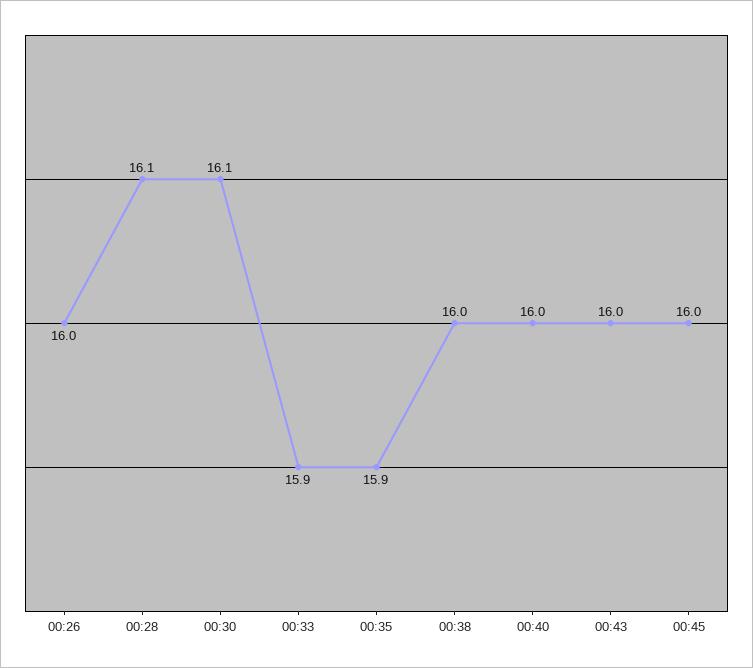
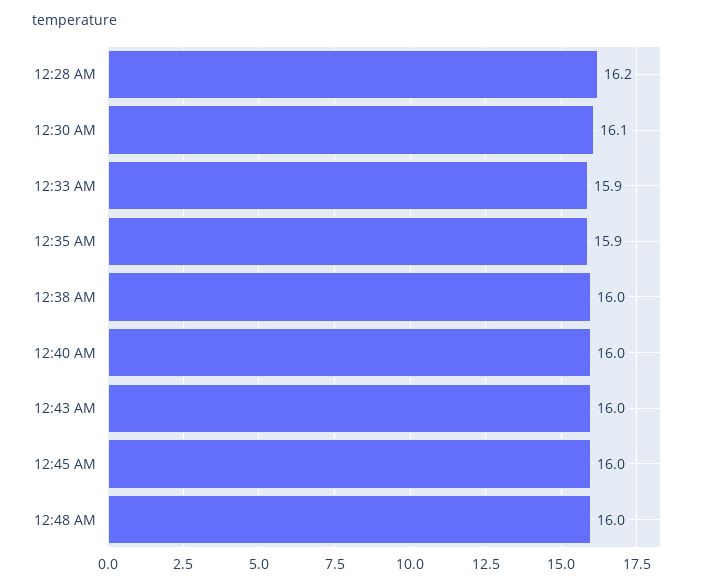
00:26: 16 -> none
00:28: 16.1 -> 16.2
12:48 AM: none -> 16

